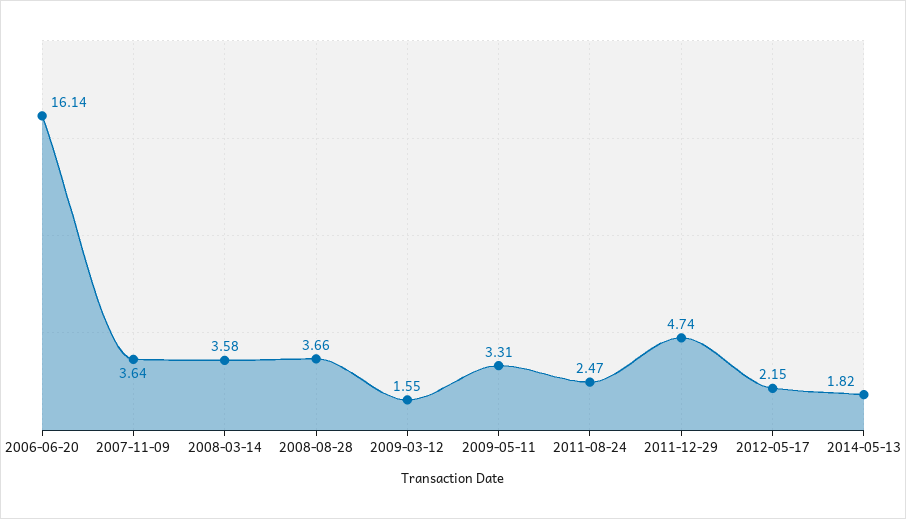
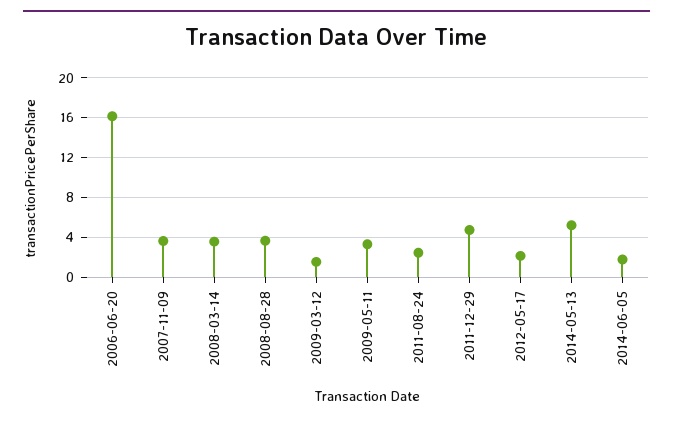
2014-05-13: 1.82 -> 5
2014-06-05: none -> 2

